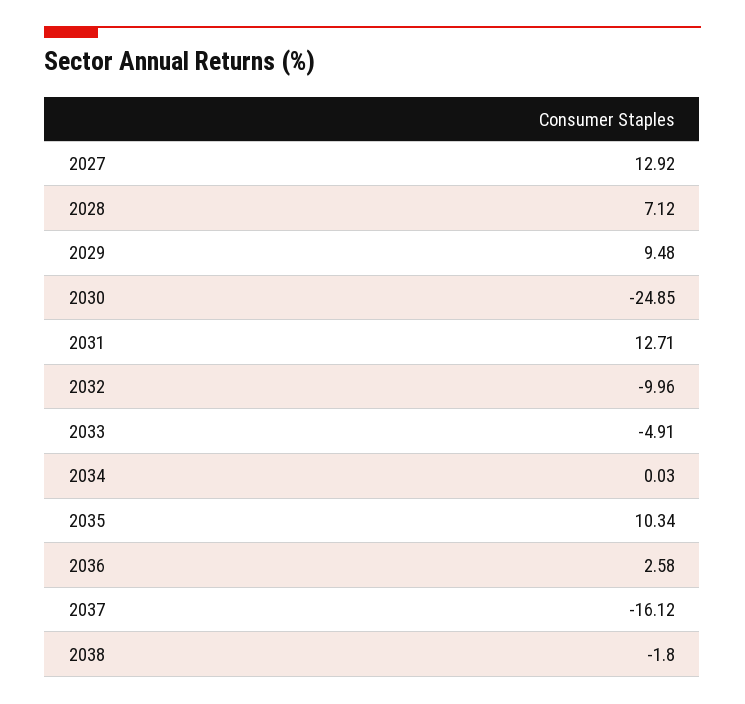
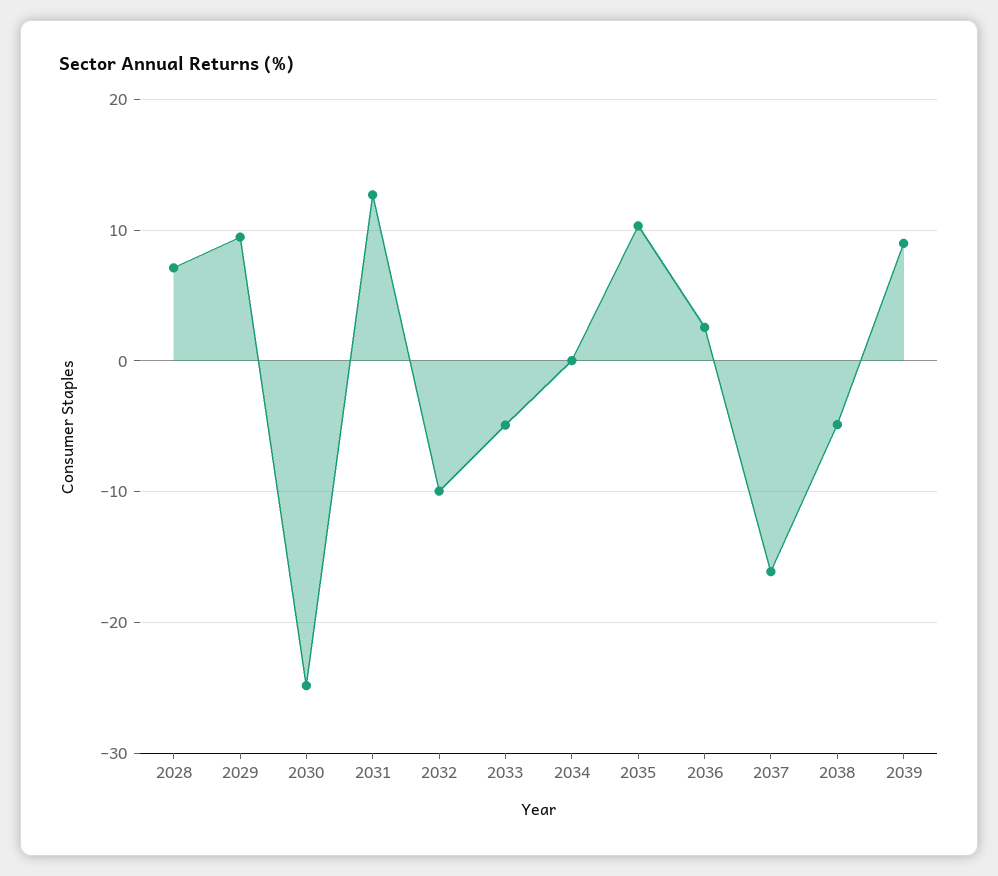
2027: 12.92 -> none
2038: -1.8 -> -5
2039: none -> 9

